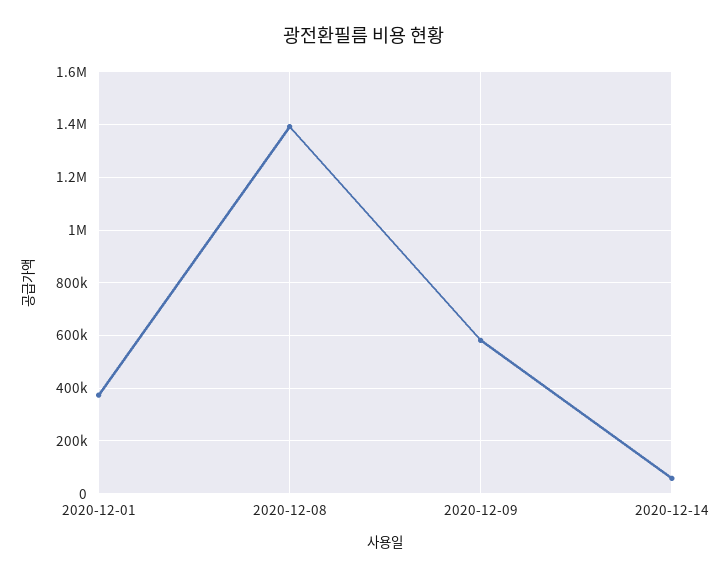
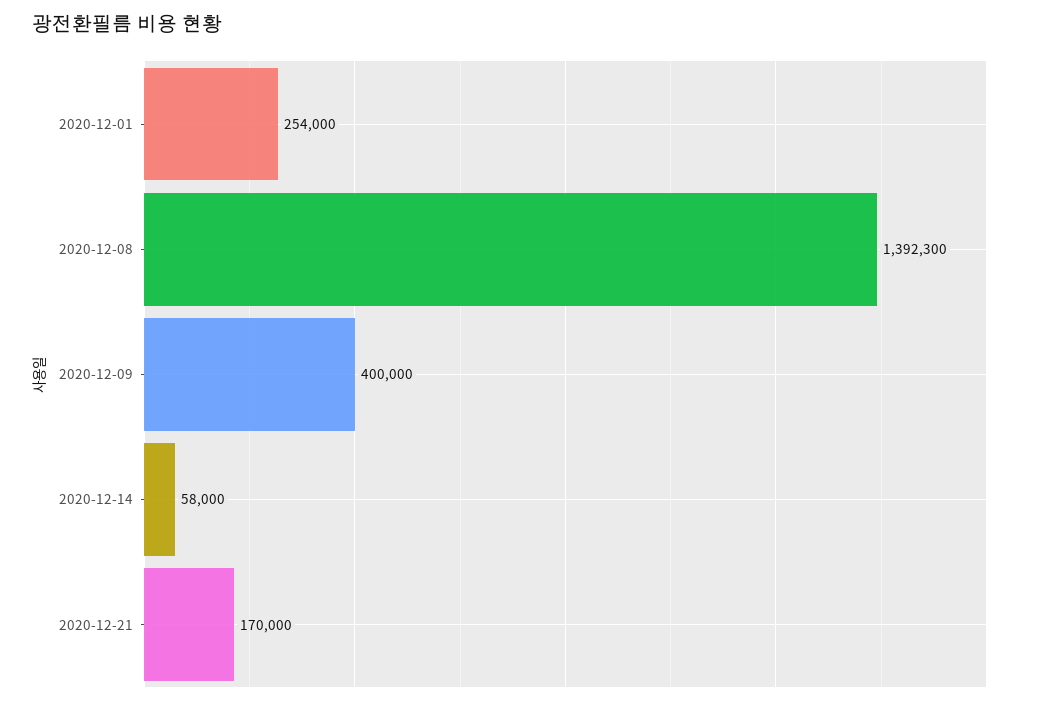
2020-12-01: 375000 -> 254000
2020-12-09: 575000 -> 400000
2020-12-21: none -> 170000

